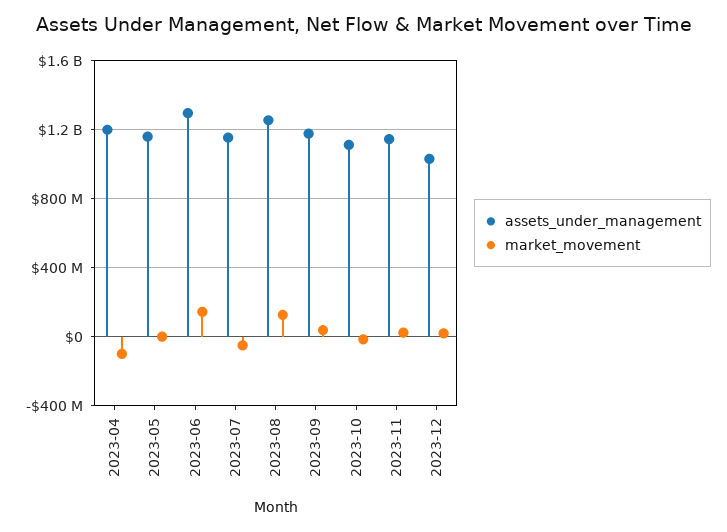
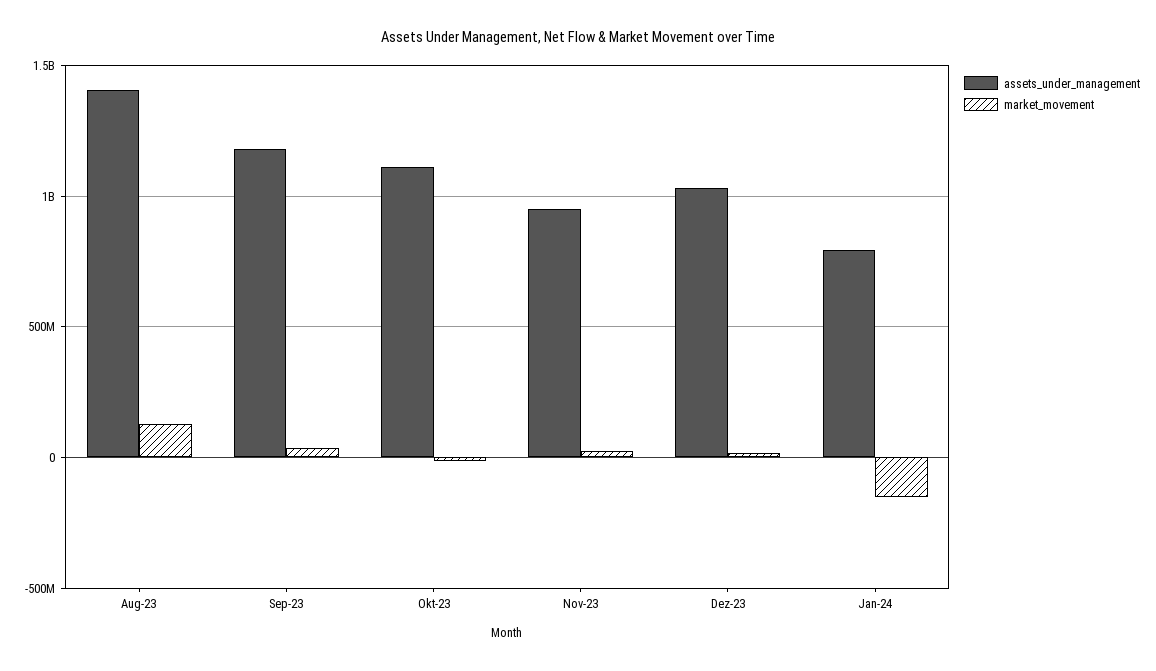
assets_under_management, 2023-04: 1200000000 -> none
market_movement, 2023-04: -100000000 -> none
assets_under_management, 2023-05: 1150000000 -> none
market_movement, 2023-05: 0 -> none
assets_under_management, 2023-06: 1300000000 -> none
market_movement, 2023-06: 150000000 -> none
assets_under_management, 2023-07: 1150000000 -> none
market_movement, 2023-07: -50000000 -> none
assets_under_management, 2023-08: 1250000000 -> 1400000000
assets_under_management, 2023-11: 1150000000 -> 950000000
assets_under_management, Jan-24: none -> 800000000
market_movement, Jan-24: none -> -150000000

